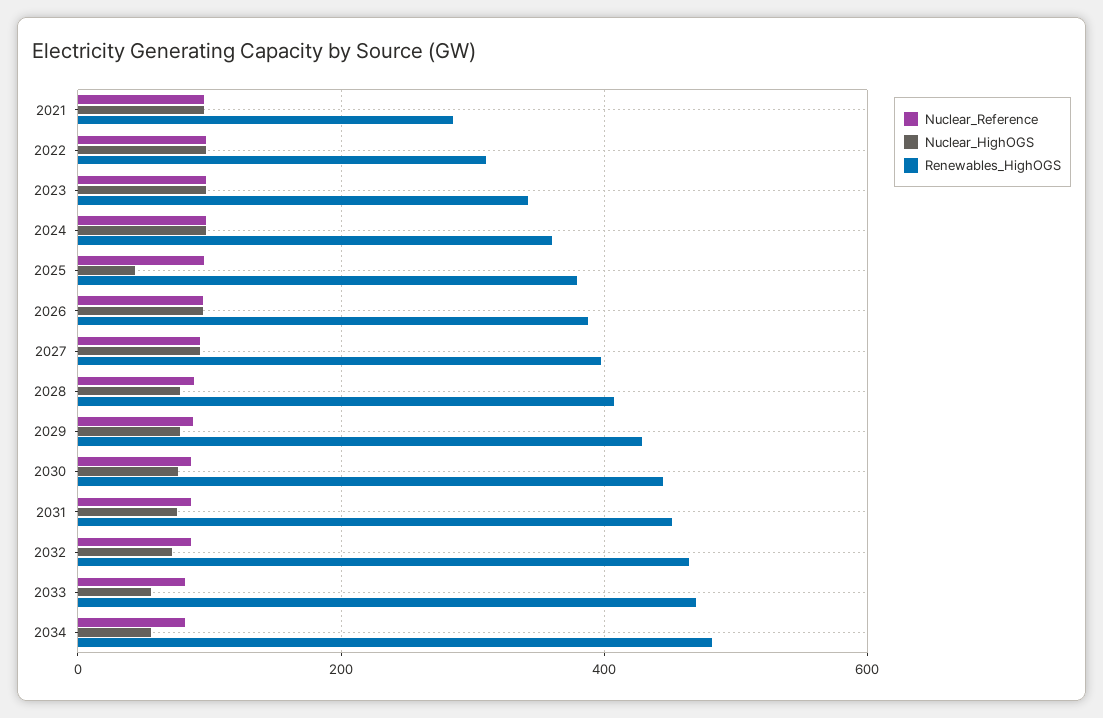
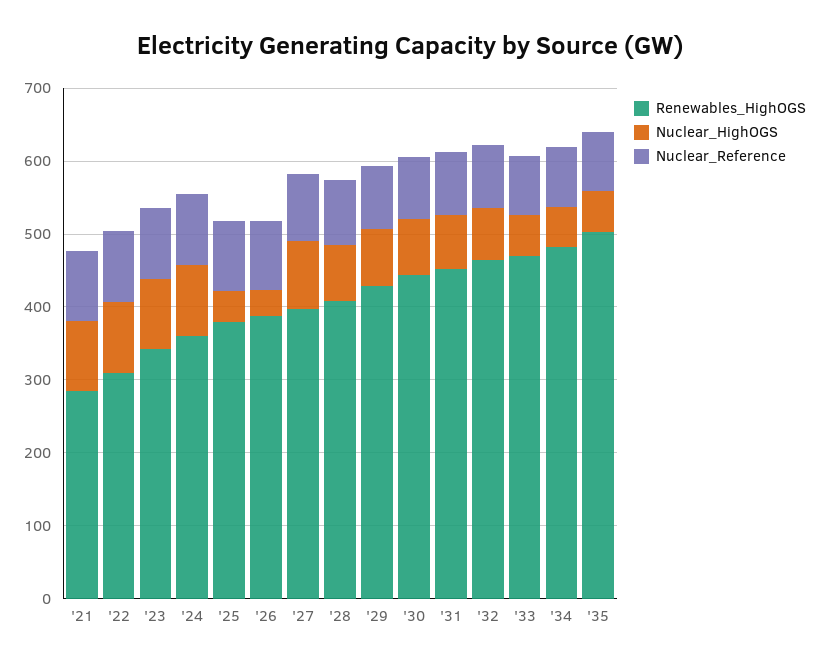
Nuclear_HighOGS, 2026: 100 -> 40
Renewables_HighOGS, '35: none -> 500
Nuclear_HighOGS, '35: none -> 60
Nuclear_Reference, '35: none -> 80

